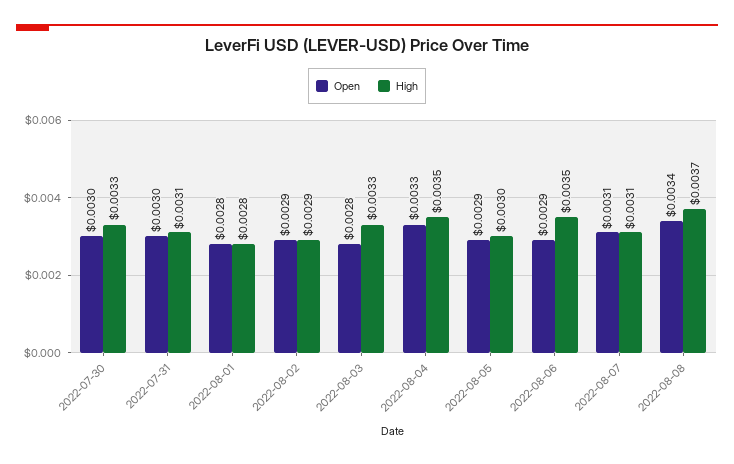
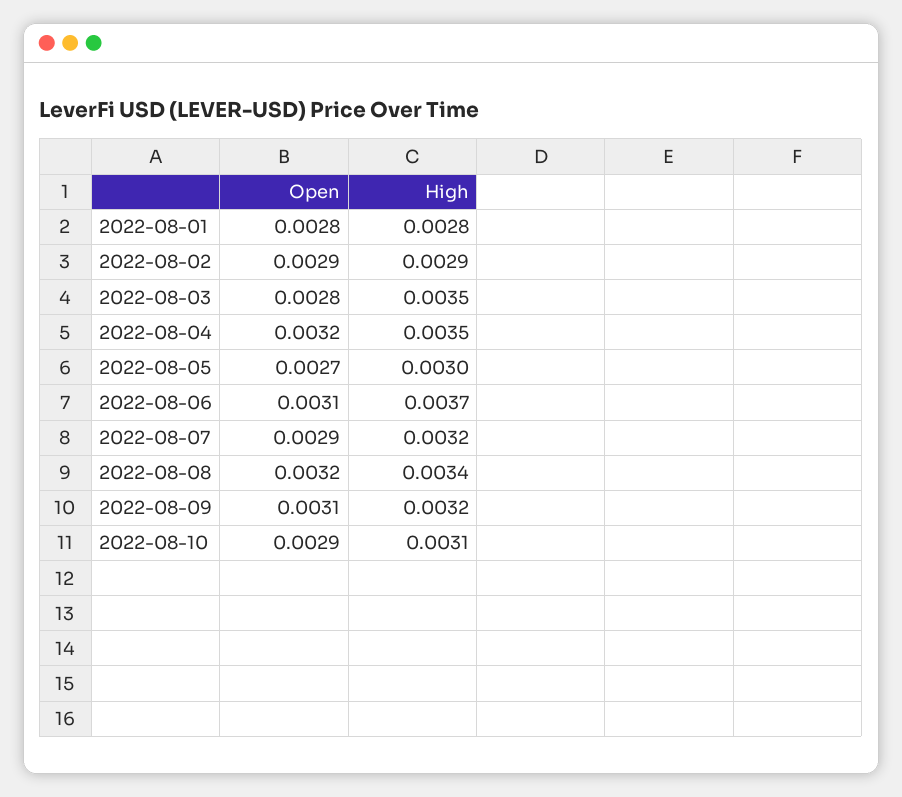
Open, 2022-07-30: 0.003 -> none
High, 2022-07-30: 0.0033 -> none
Open, 2022-07-31: 0.003 -> none
High, 2022-07-31: 0.0031 -> none
High, 2022-08-03: 0.0033 -> 0.0035
Open, 2022-08-04: 0.0033 -> 0.0032
Open, 2022-08-05: 0.0029 -> 0.0027
Open, 2022-08-06: 0.0029 -> 0.0031
High, 2022-08-06: 0.0035 -> 0.0037
Open, 2022-08-07: 0.0031 -> 0.0029
High, 2022-08-07: 0.0031 -> 0.0032
Open, 2022-08-08: 0.0034 -> 0.0032
High, 2022-08-08: 0.0037 -> 0.0034
Open, 2022-08-09: none -> 0.0031
High, 2022-08-09: none -> 0.0032
Open, 2022-08-10: none -> 0.0029
High, 2022-08-10: none -> 0.0031

